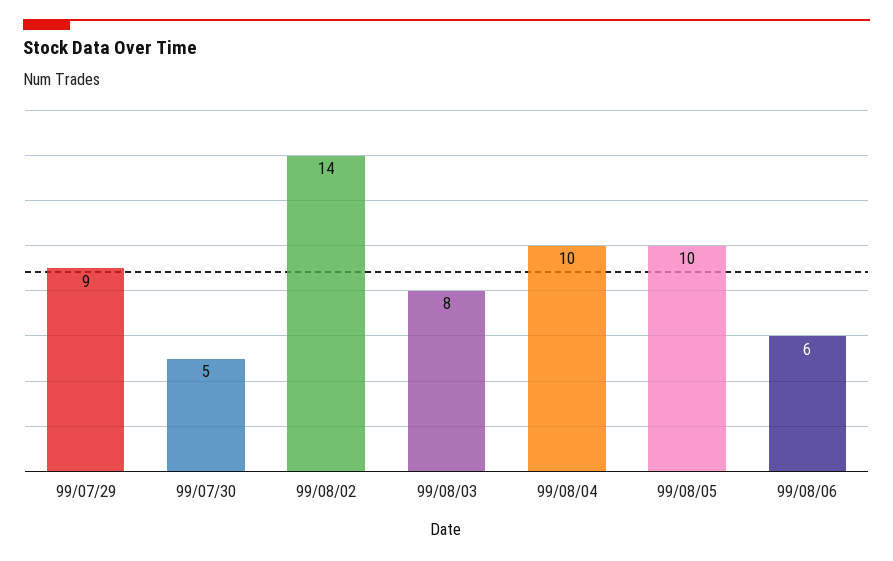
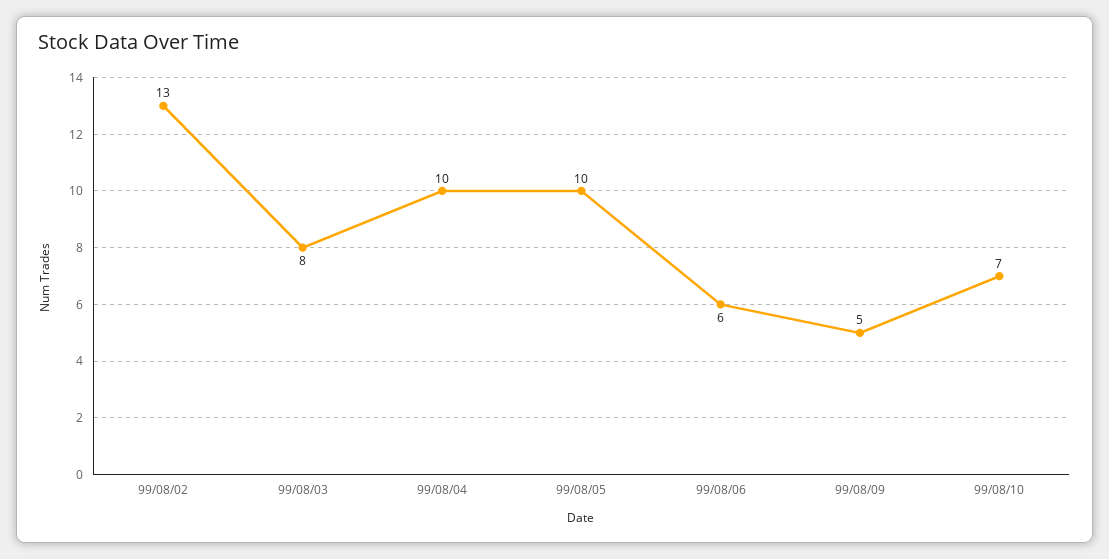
99/07/29: 9 -> none
99/07/30: 5 -> none
99/08/02: 14 -> 13
99/08/09: none -> 5
99/08/10: none -> 7

